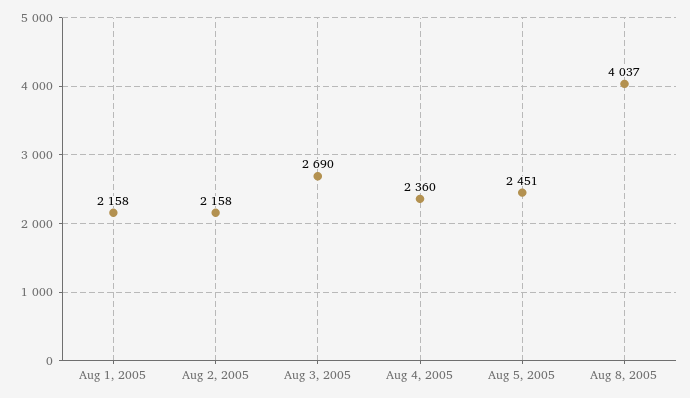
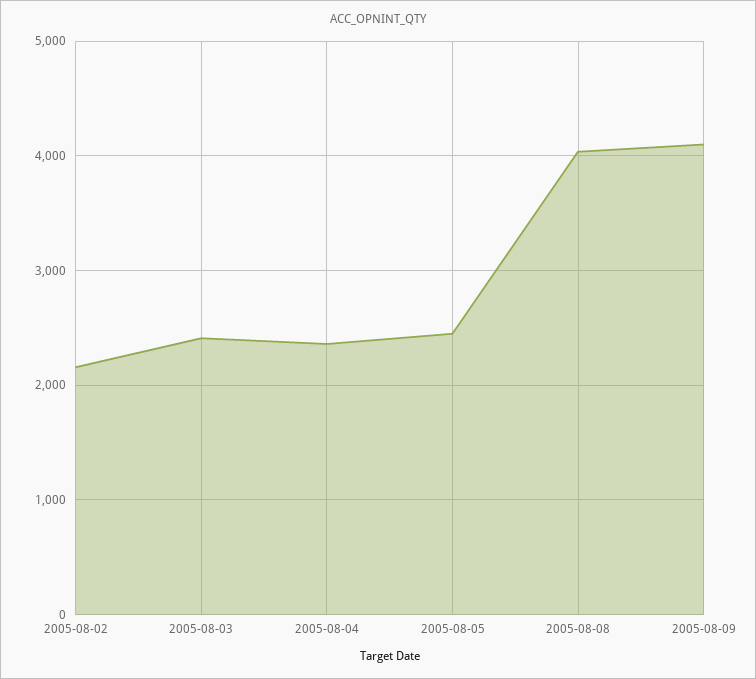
Aug 1, 2005: 2158 -> none
Aug 3, 2005: 2690 -> 2400
2005-08-09: none -> 4100

